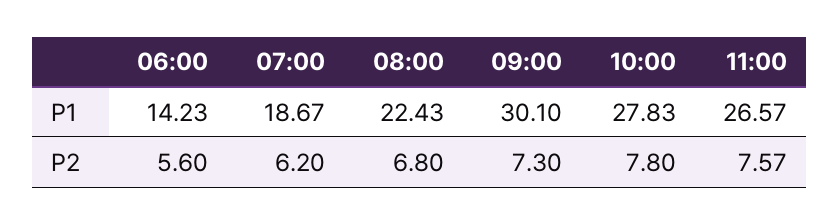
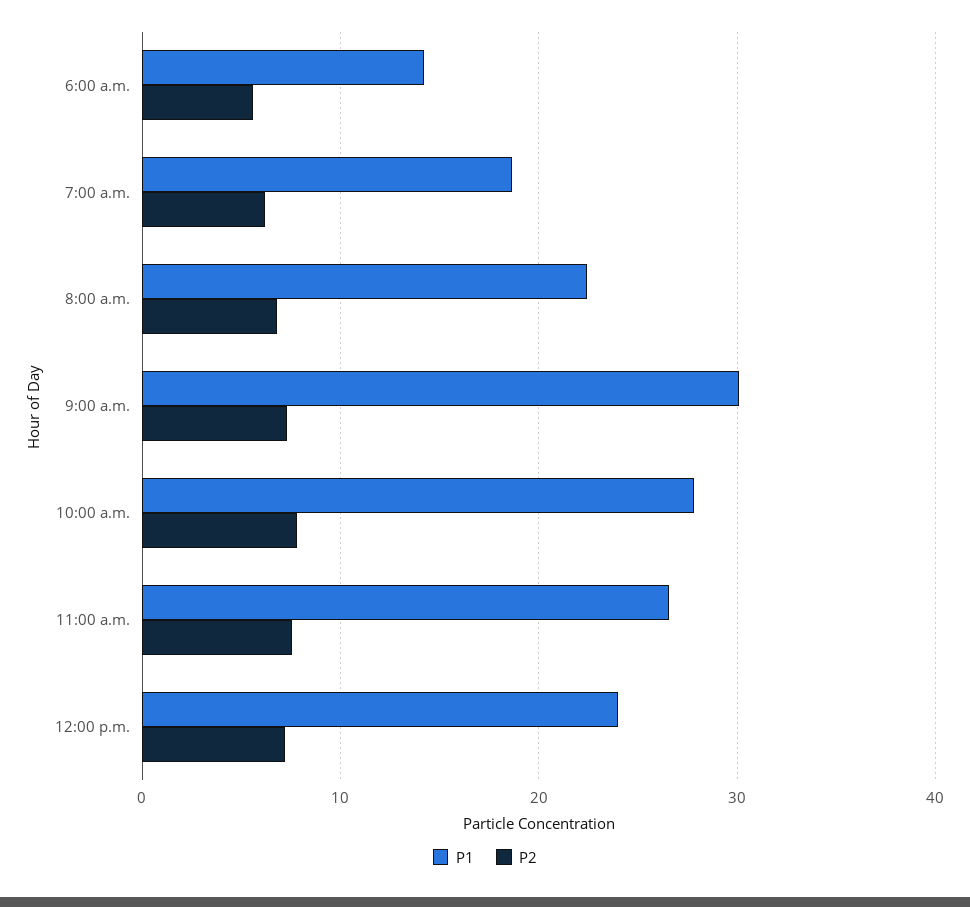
P1, 12:00 p.m.: none -> 24
P2, 12:00 p.m.: none -> 7

